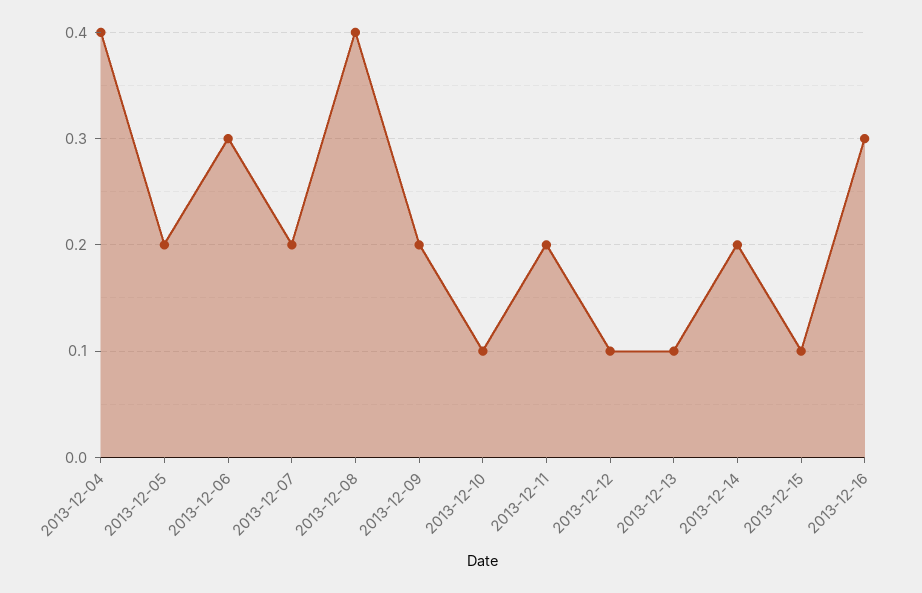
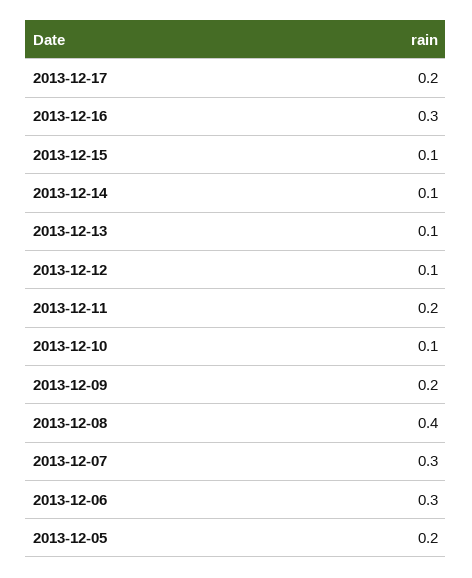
2013-12-04: 0.4 -> none
2013-12-07: 0.2 -> 0.3
2013-12-14: 0.2 -> 0.1
2013-12-17: none -> 0.2

